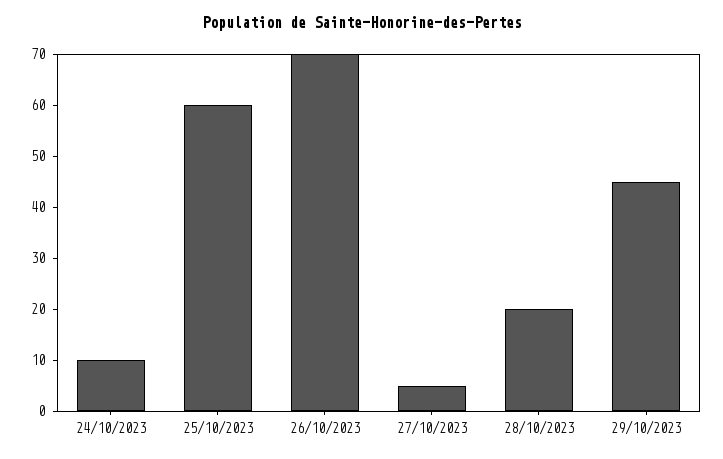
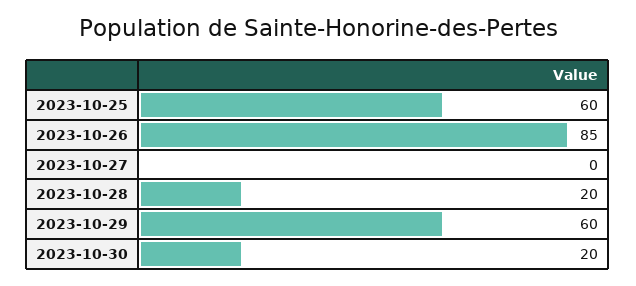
24/10/2023: 10 -> none
26/10/2023: 70 -> 85
27/10/2023: 5 -> 0
29/10/2023: 45 -> 60
2023-10-30: none -> 20

